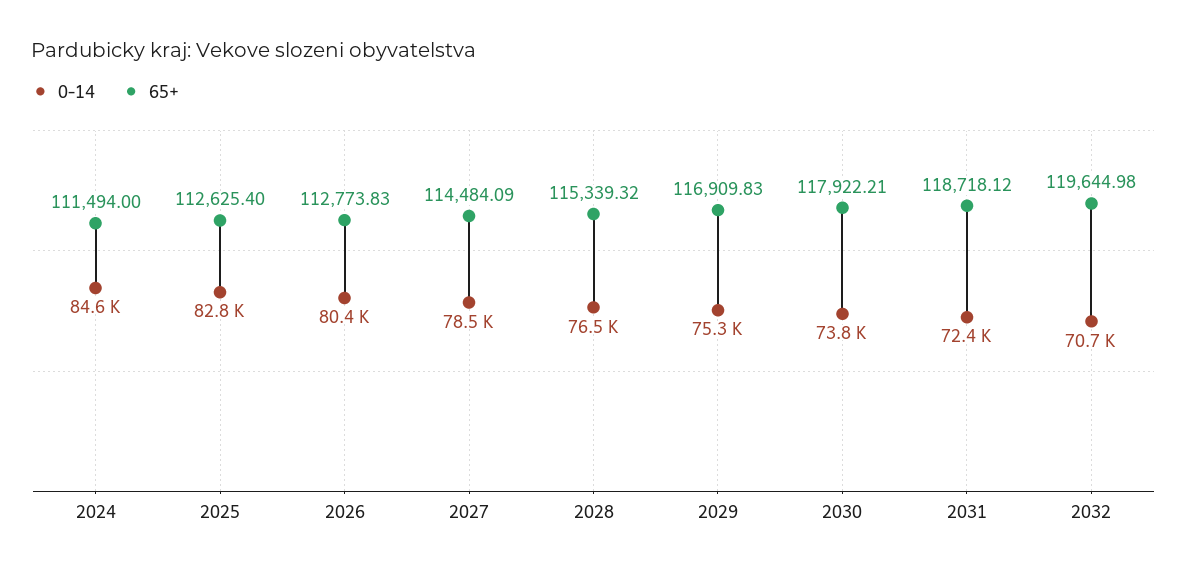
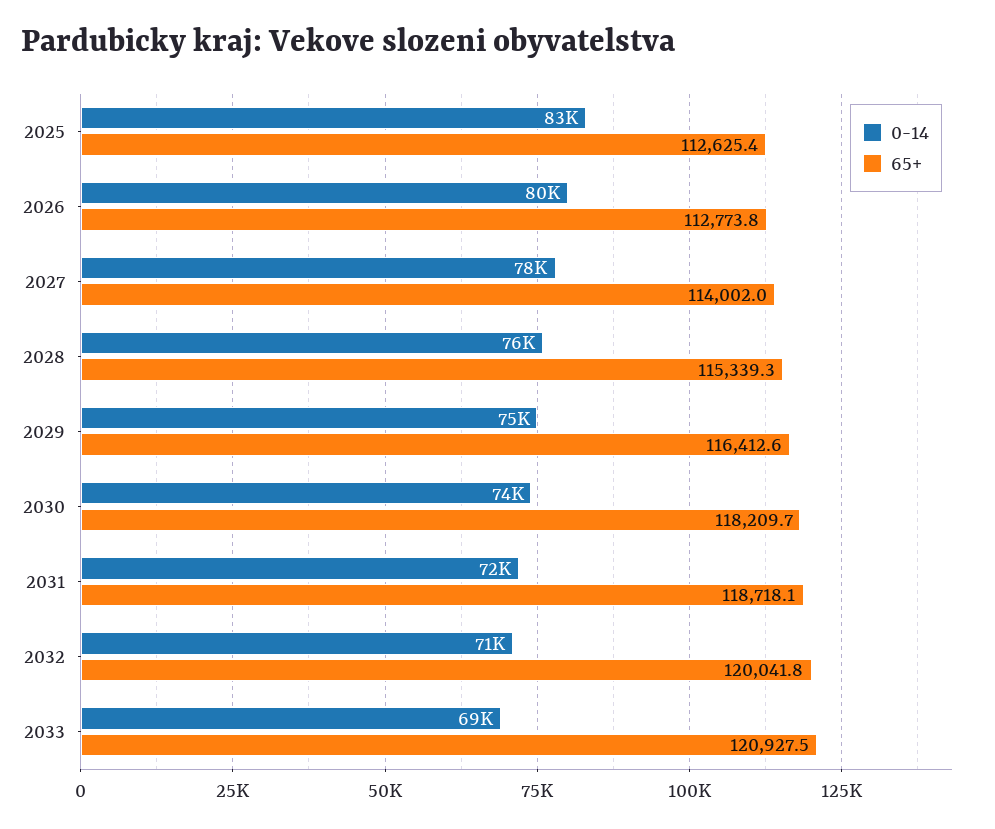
0-14, 2024: 84600 -> none
65+, 2024: 111494 -> none
65+, 2027: 114484.09 -> 114002
65+, 2029: 116909.83 -> 116412.6
65+, 2030: 117922.21 -> 118209.7
65+, 2032: 119644.98 -> 120041.8
0-14, 2033: none -> 69000
65+, 2033: none -> 120927.5

